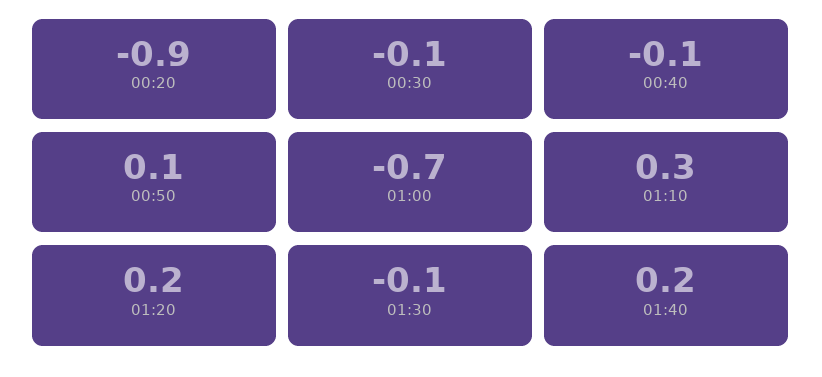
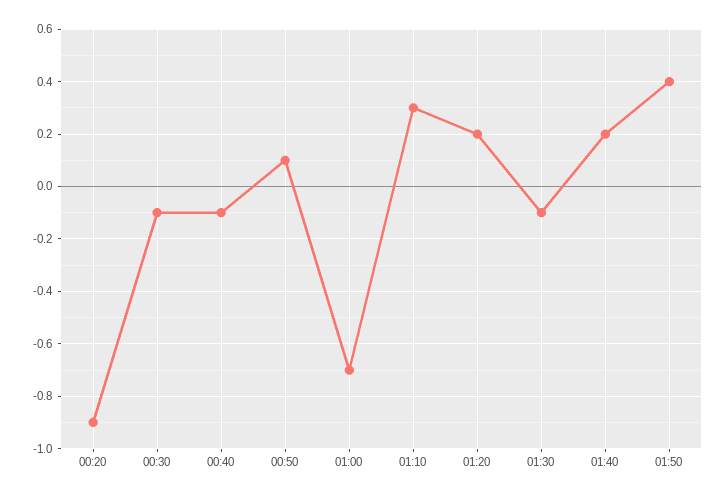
01:50: none -> 0.4

